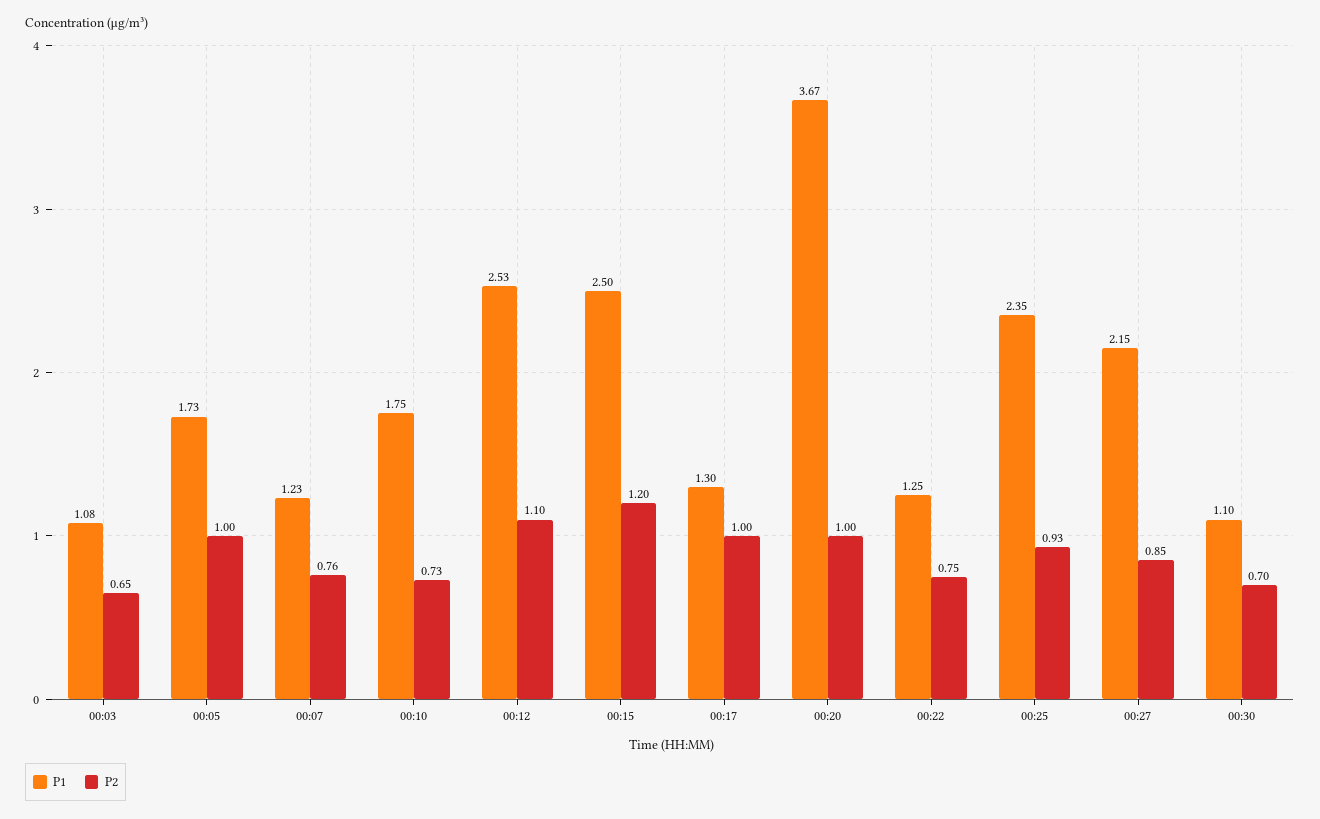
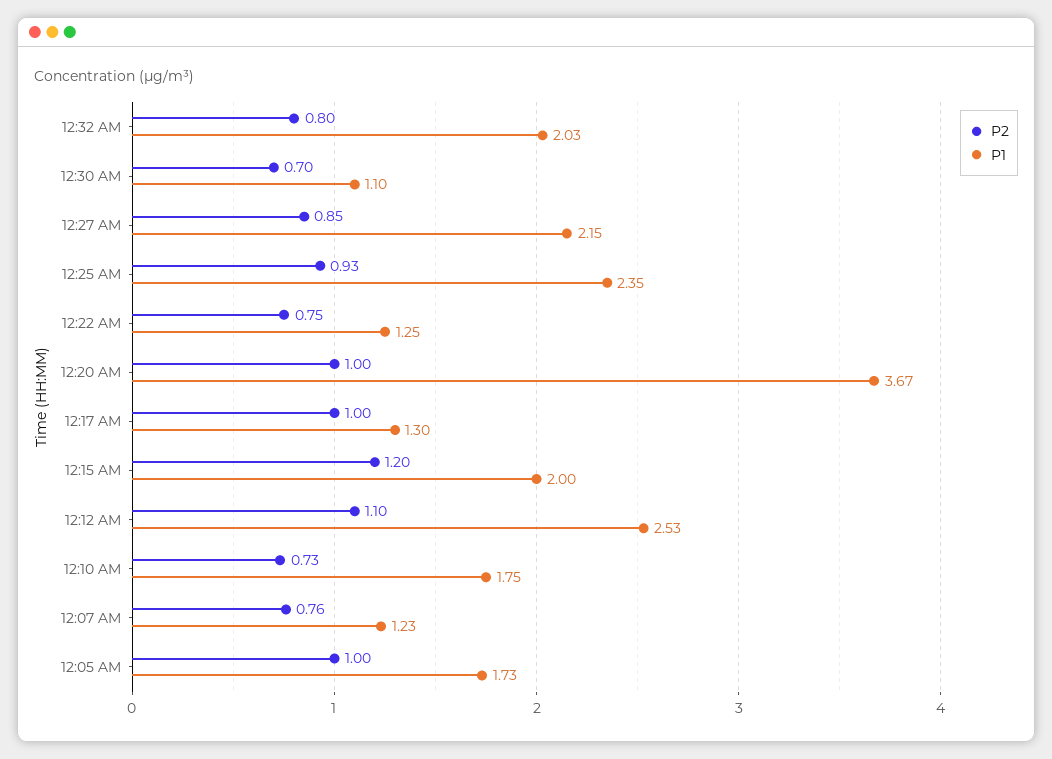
P1, 00:03: 1.08 -> none
P2, 00:03: 0.65 -> none
P1, 00:15: 2.5 -> 2
P2, 12:32 AM: none -> 0.8
P1, 12:32 AM: none -> 2.03

